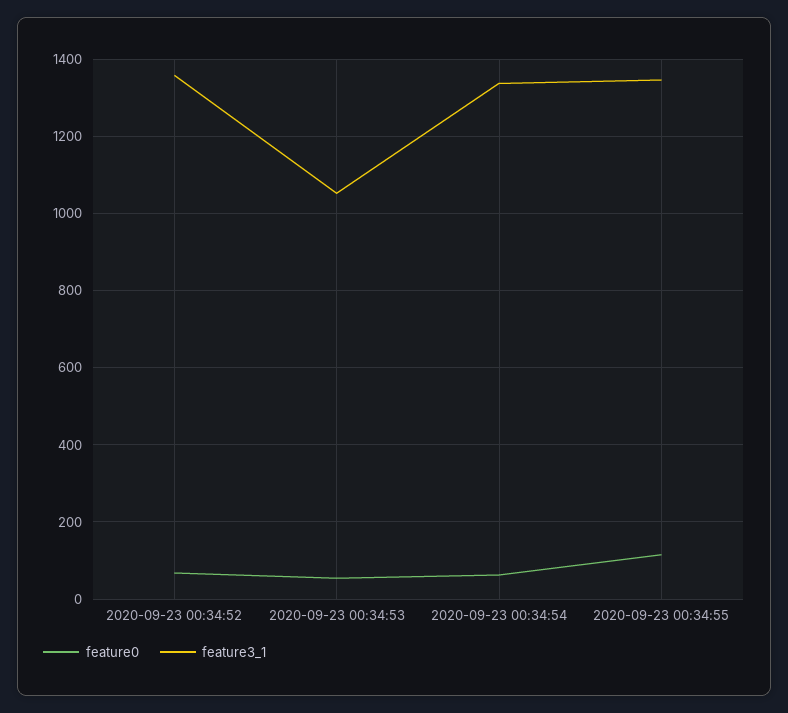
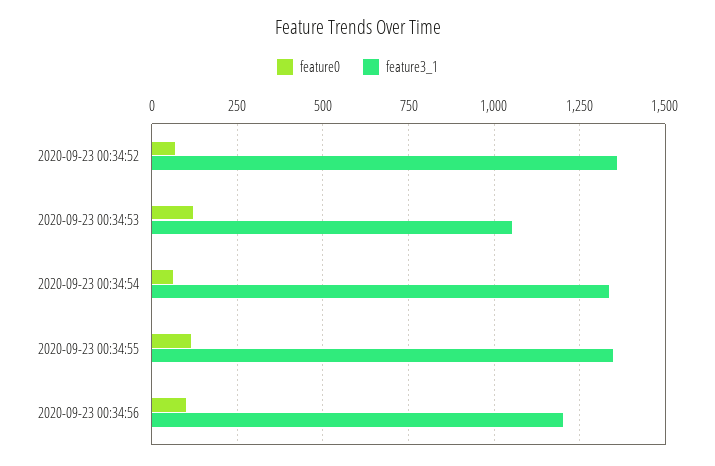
feature0, 2020-09-23 00:34:53: 60 -> 125
feature0, 2020-09-23 00:34:56: none -> 100
feature3_1, 2020-09-23 00:34:56: none -> 1200

